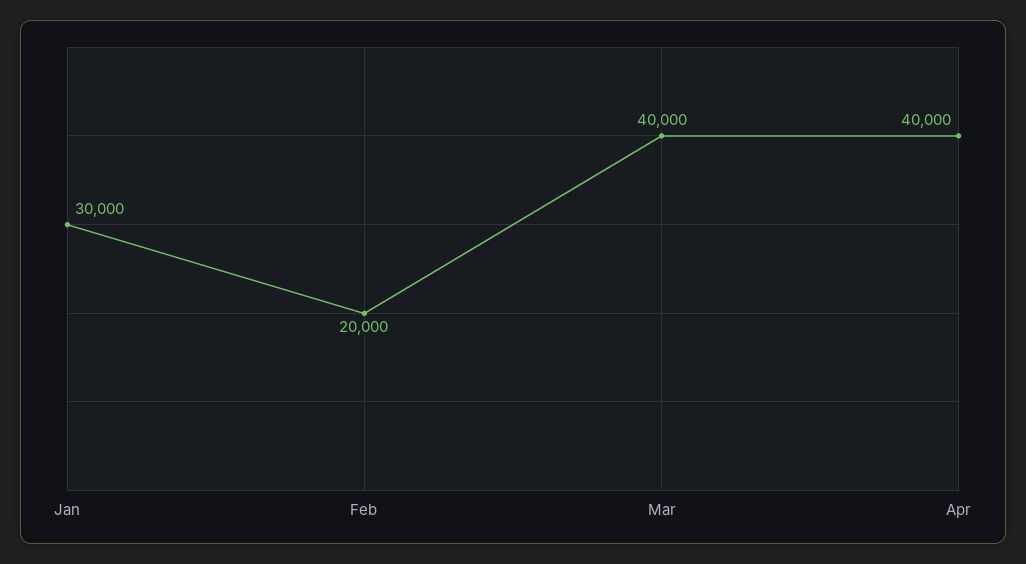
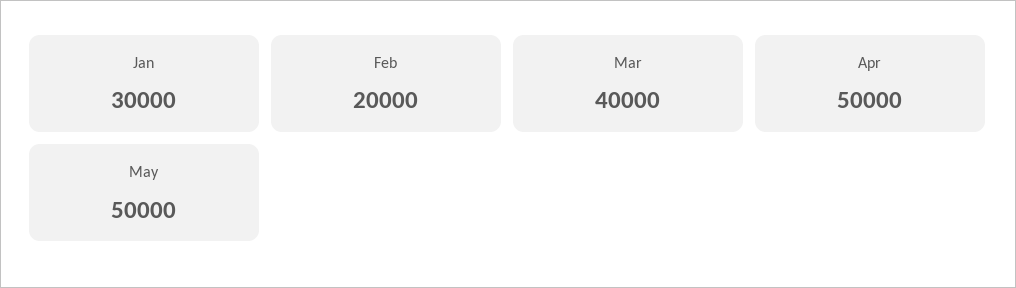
Apr: 40000 -> 50000
May: none -> 50000

